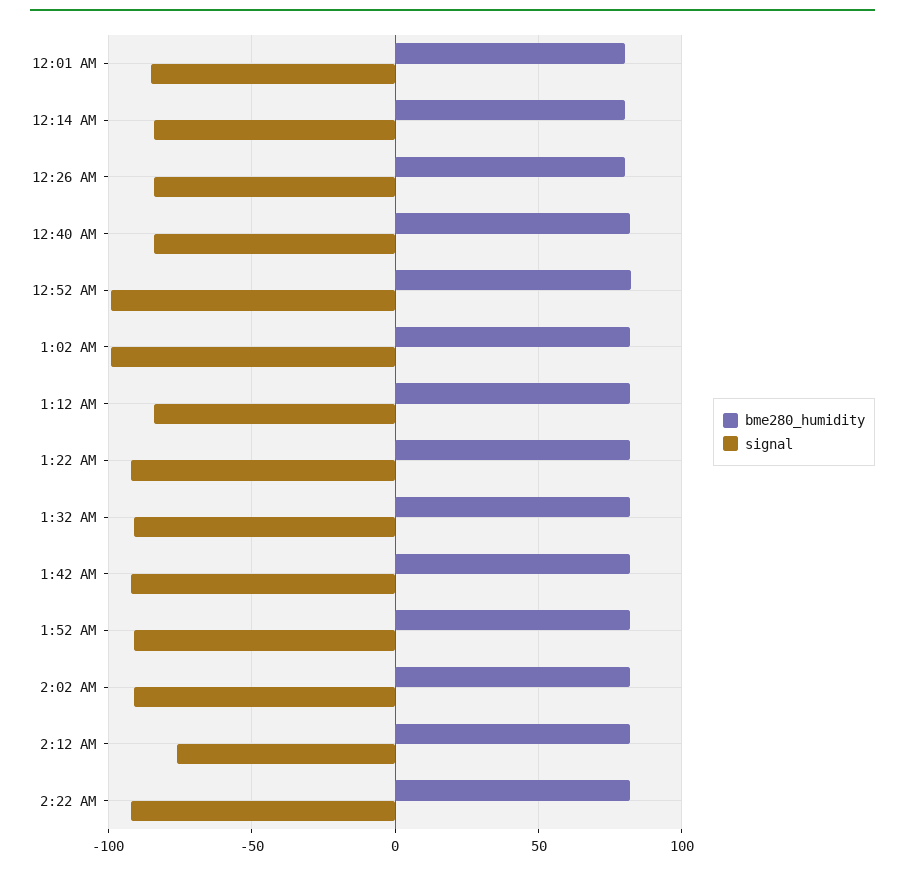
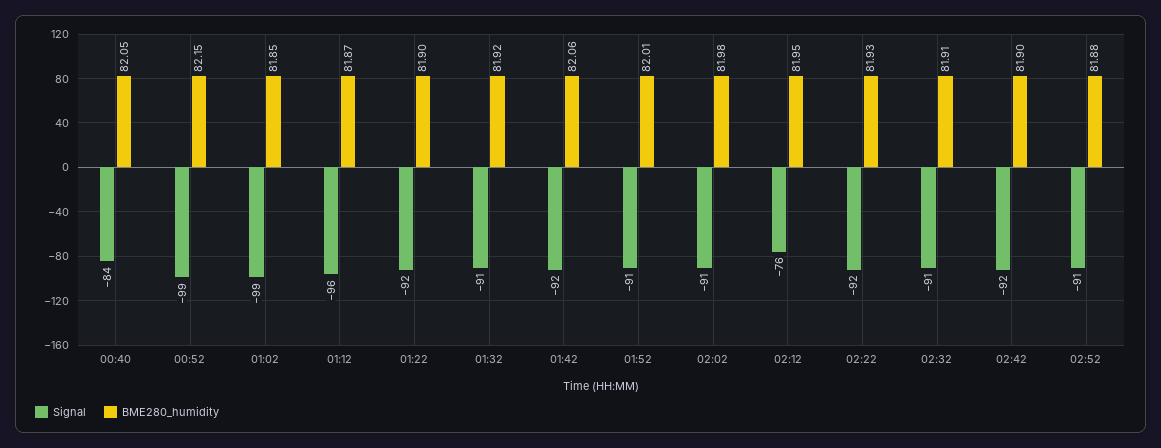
bme280_humidity, 12:01 AM: 80 -> none
signal, 12:01 AM: -85 -> none
bme280_humidity, 12:14 AM: 80 -> none
signal, 12:14 AM: -85 -> none
bme280_humidity, 12:26 AM: 80 -> none
signal, 12:26 AM: -85 -> none
signal, 1:12 AM: -85 -> -96
signal, 02:32: none -> -91
bme280_humidity, 02:32: none -> 81.91
signal, 02:42: none -> -92
bme280_humidity, 02:42: none -> 81.9
signal, 02:52: none -> -91
bme280_humidity, 02:52: none -> 81.88

